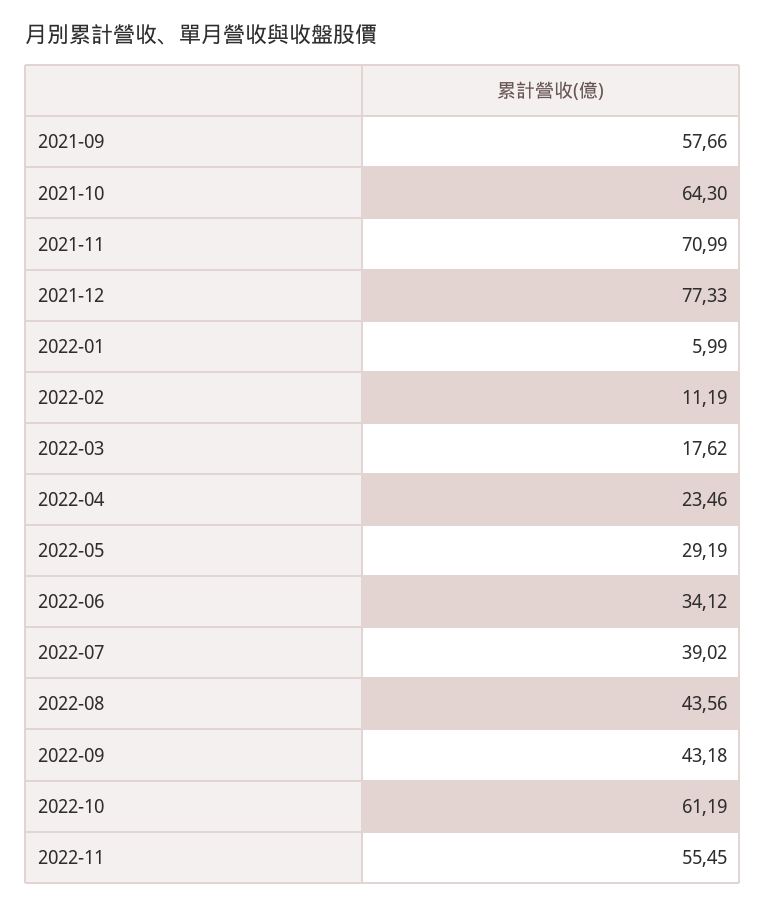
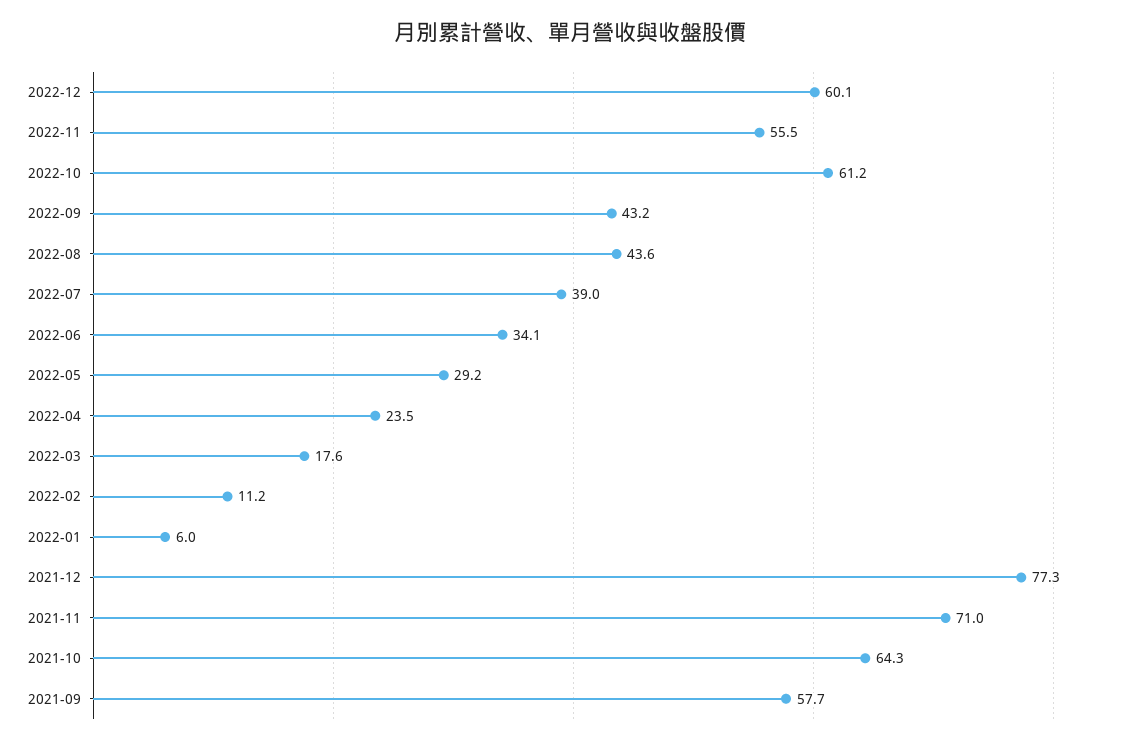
2022-12: none -> 60.1

